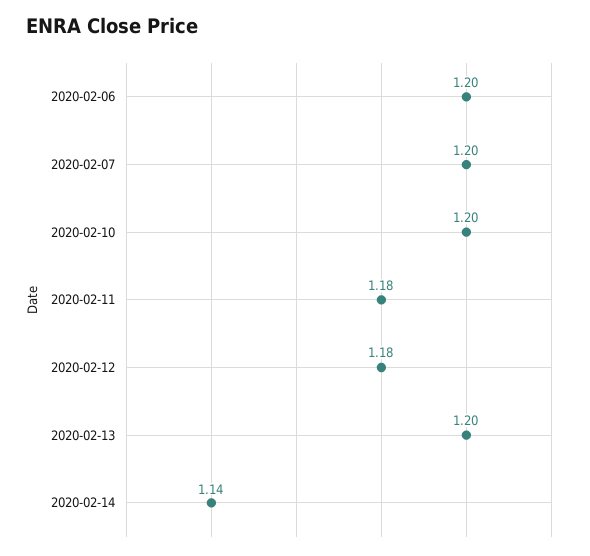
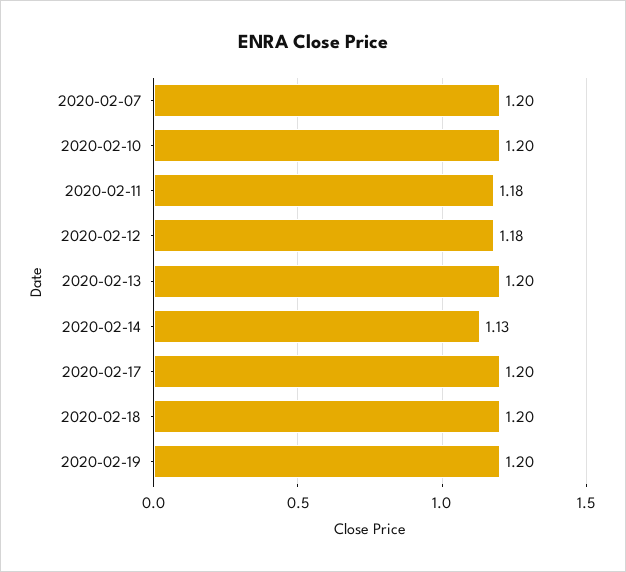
2020-02-06: 1.2 -> none
2020-02-14: 1.14 -> 1.13
2020-02-17: none -> 1.2
2020-02-18: none -> 1.2
2020-02-19: none -> 1.2

